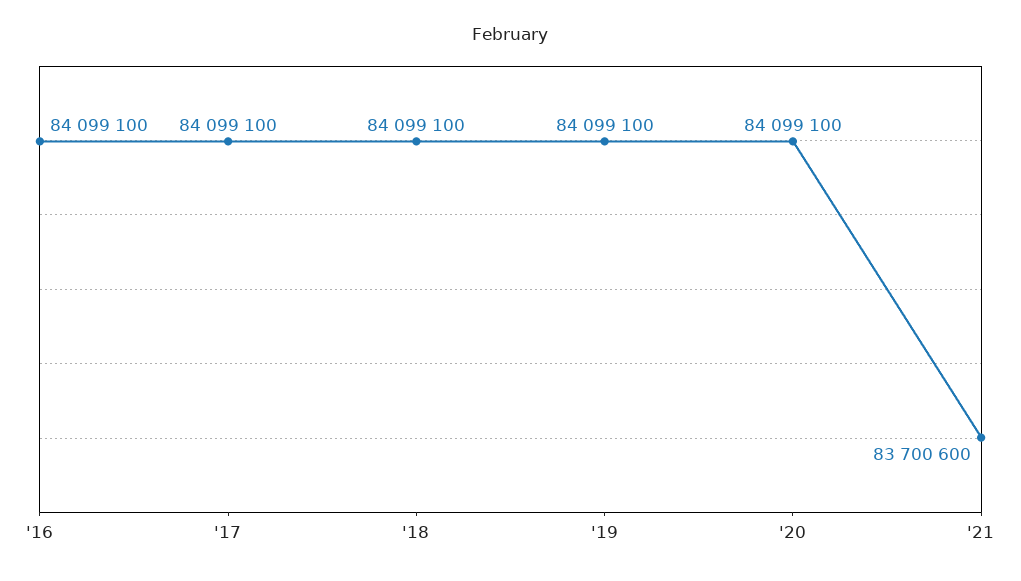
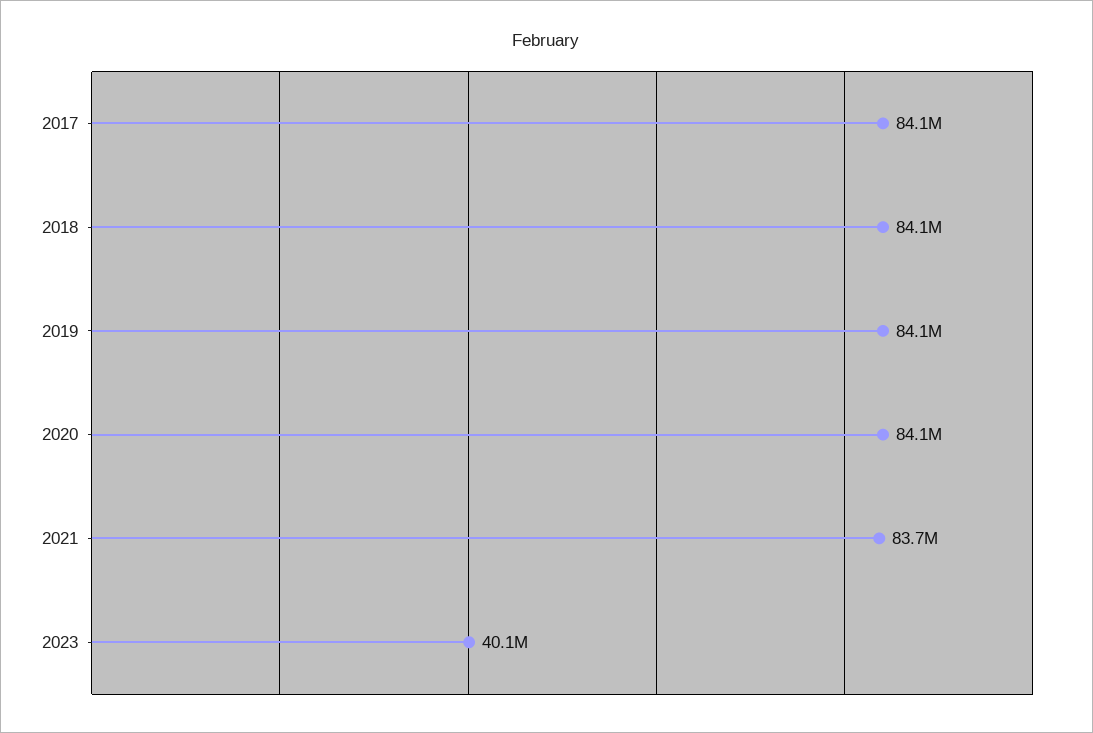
'16: 84099100 -> none
2023: none -> 40100000

